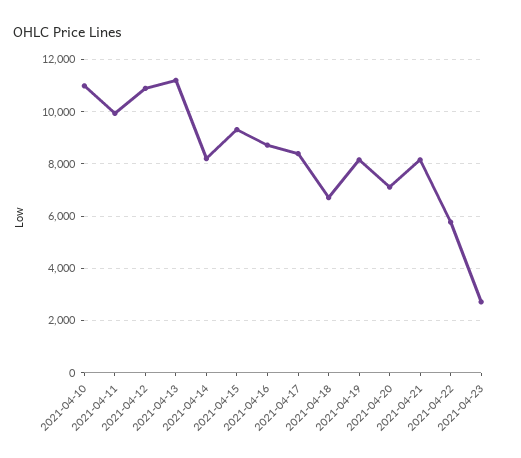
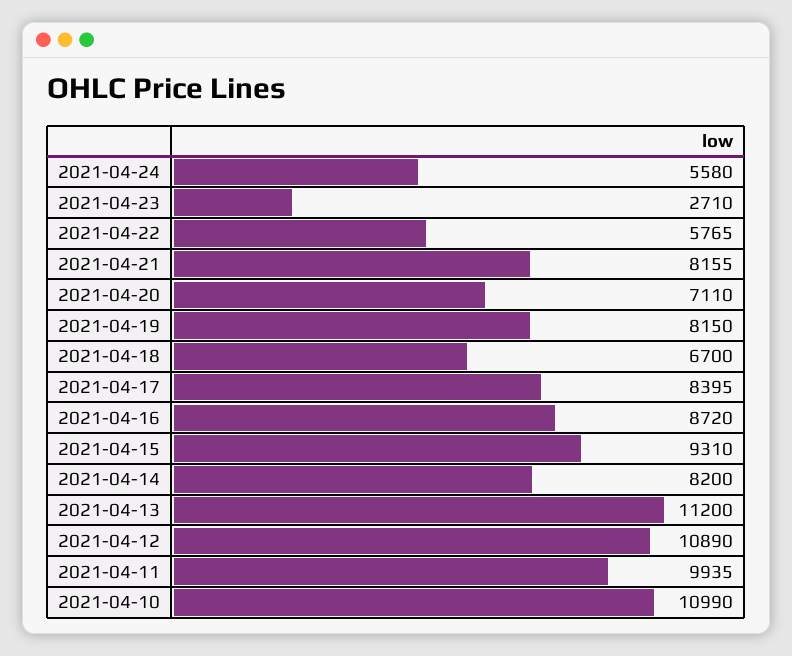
2021-04-24: none -> 5580

